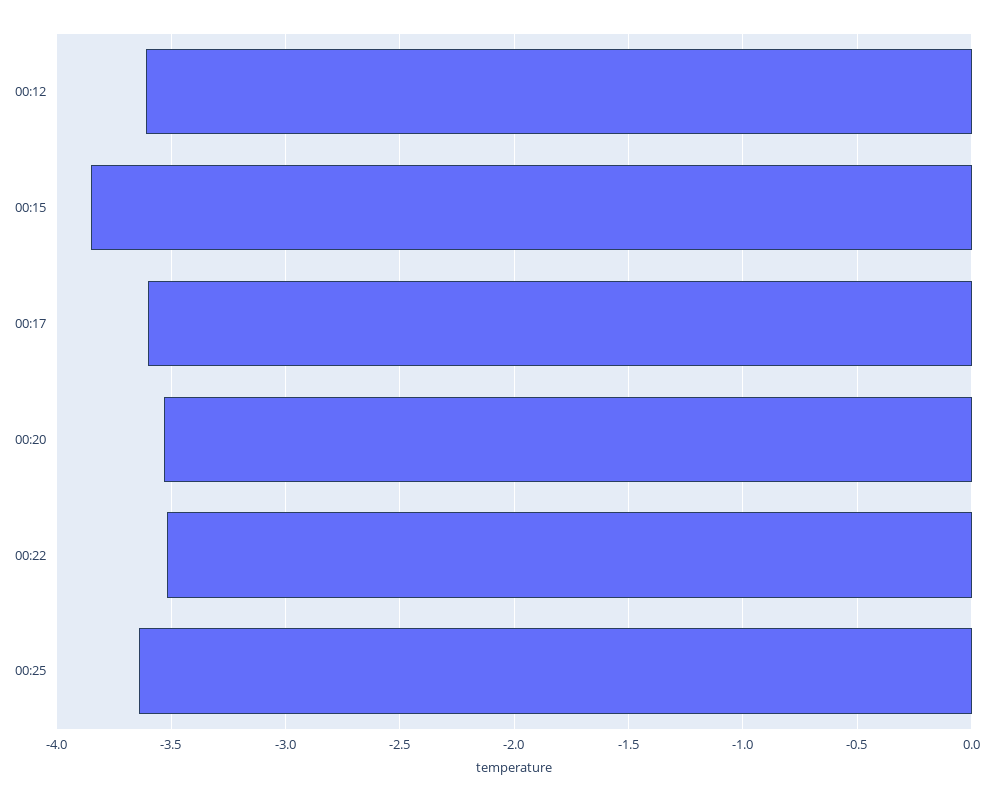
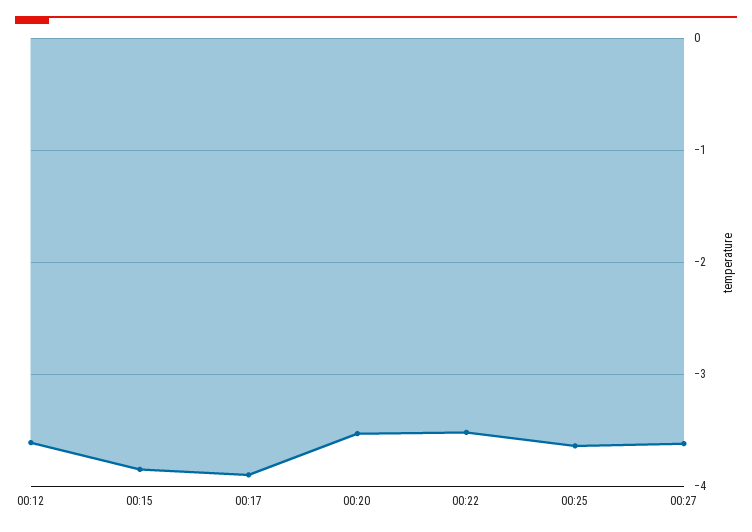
00:17: -3.6 -> -3.9
00:27: none -> -3.6

